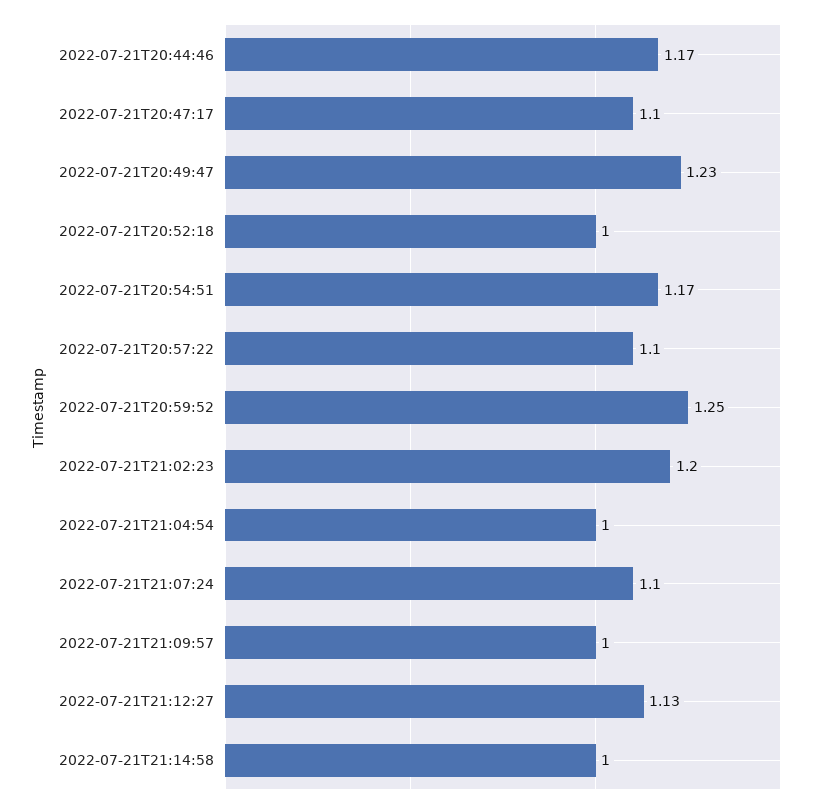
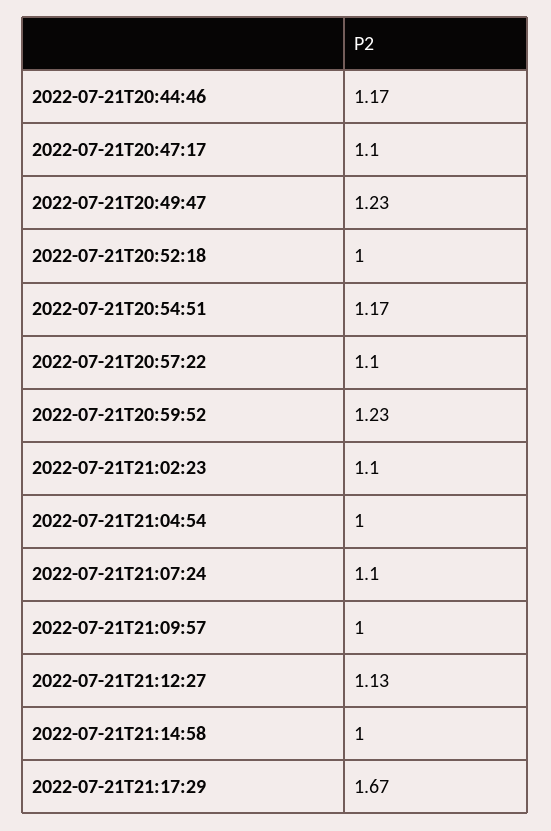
2022-07-21T20:59:52: 1.25 -> 1.23
2022-07-21T21:02:23: 1.2 -> 1.1
2022-07-21T21:17:29: none -> 1.67

